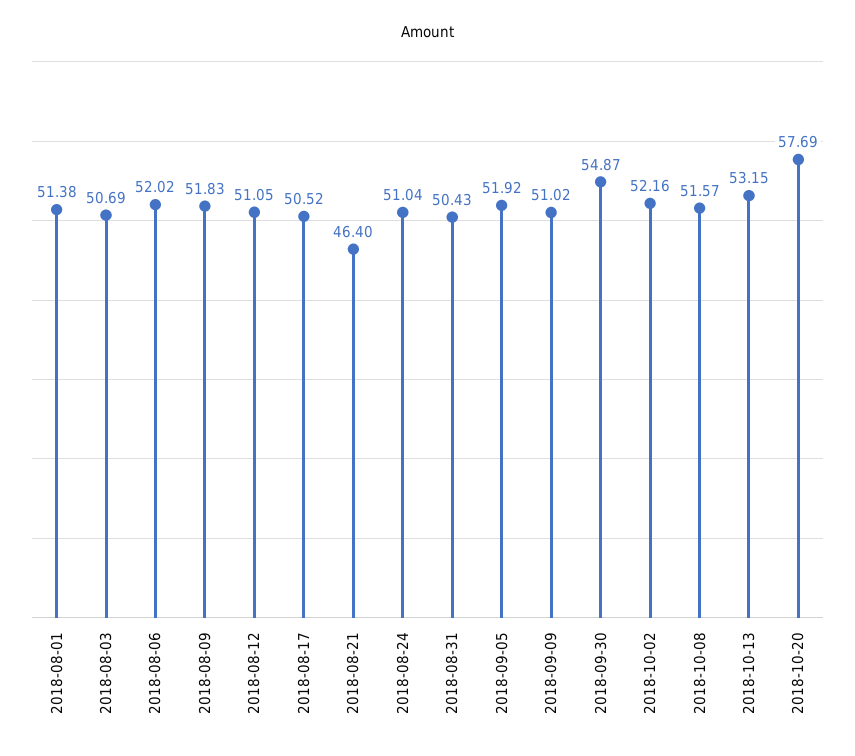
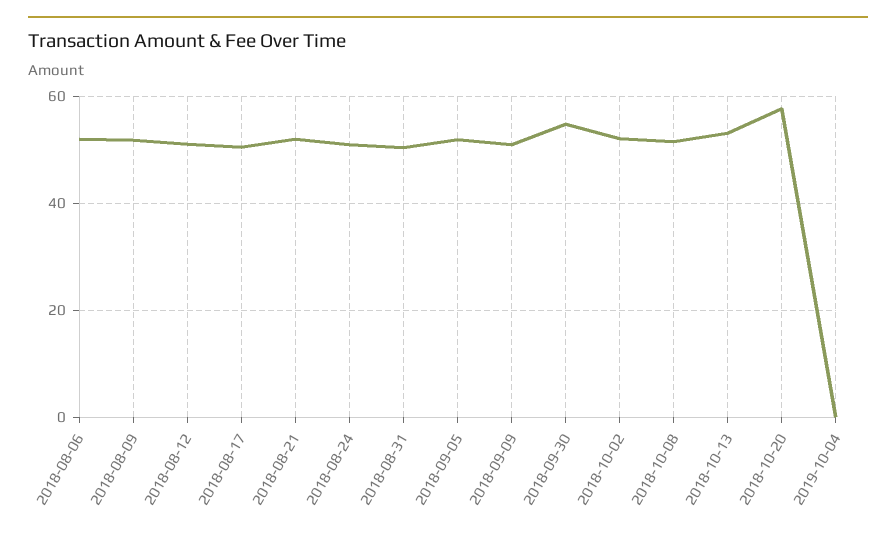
2018-08-01: 51.38 -> none
2018-08-03: 50.69 -> none
2018-08-21: 46.4 -> 52
2019-10-04: none -> 0

